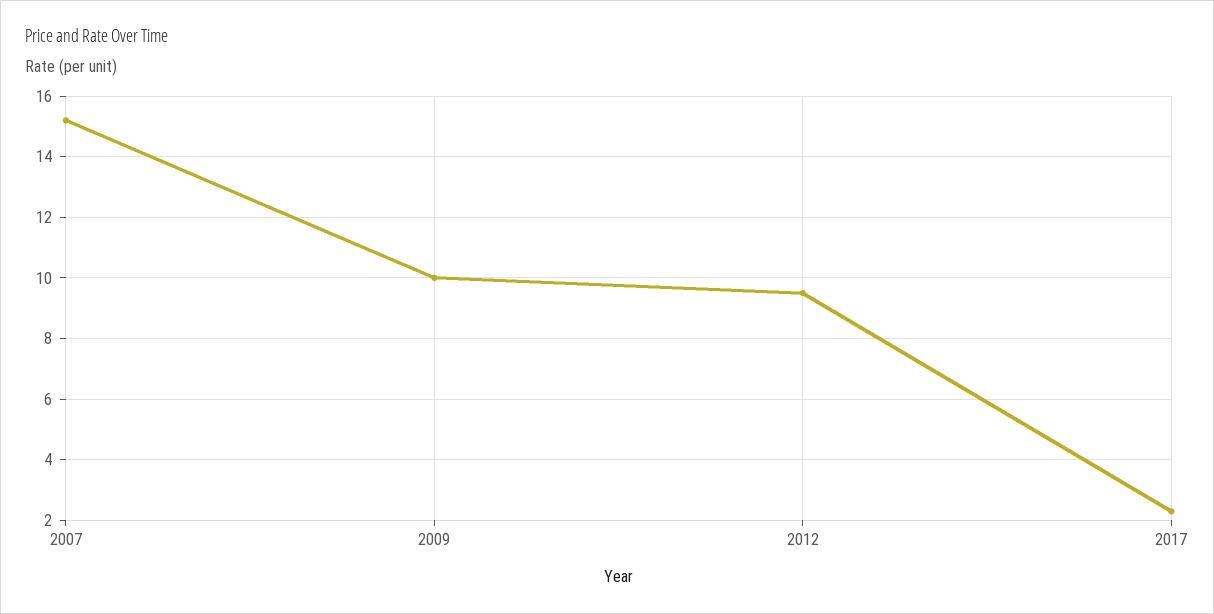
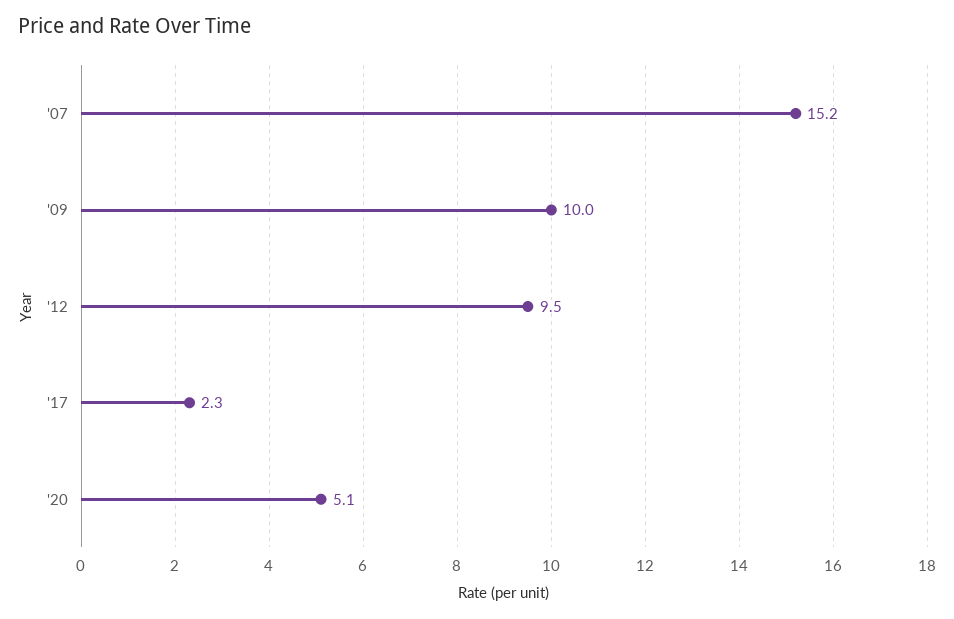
'20: none -> 5.1

